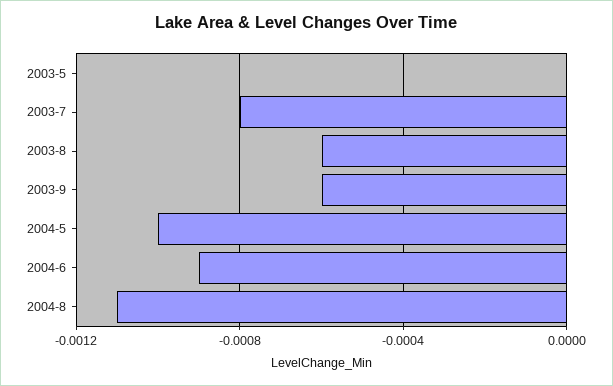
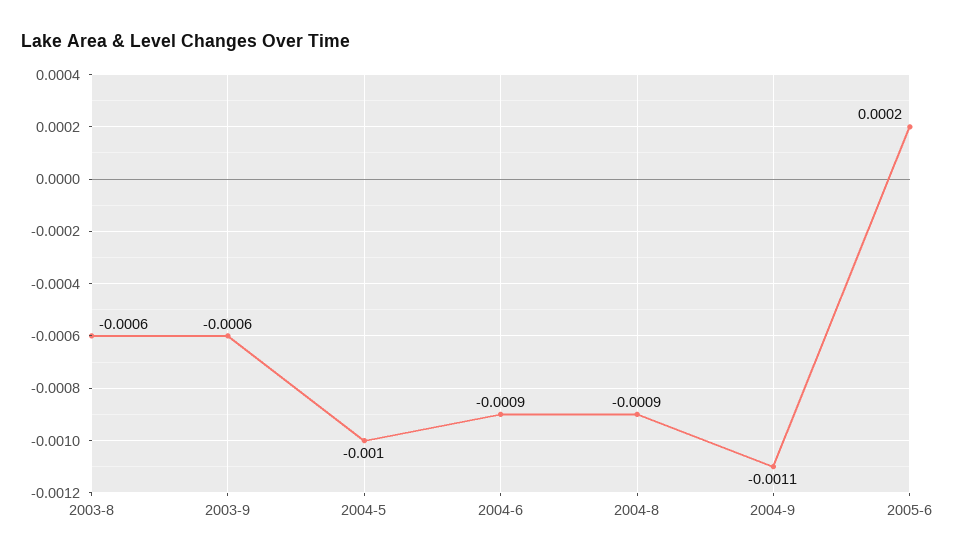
2003-5: 0 -> none
2003-7: -0.0008 -> none
2004-8: -0.0011 -> -0.0009
2004-9: none -> -0.0011
2005-6: none -> 0.0002

